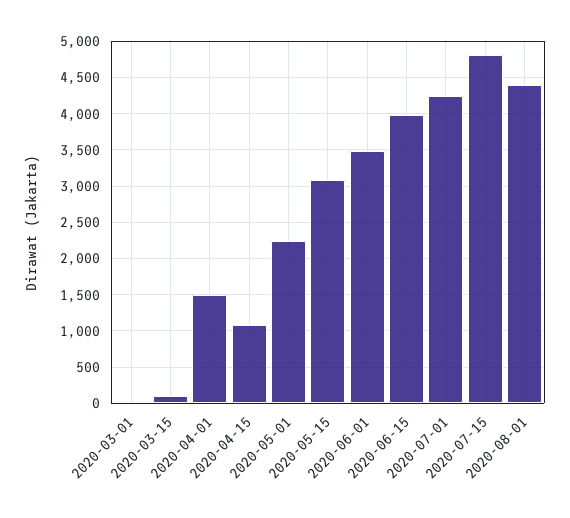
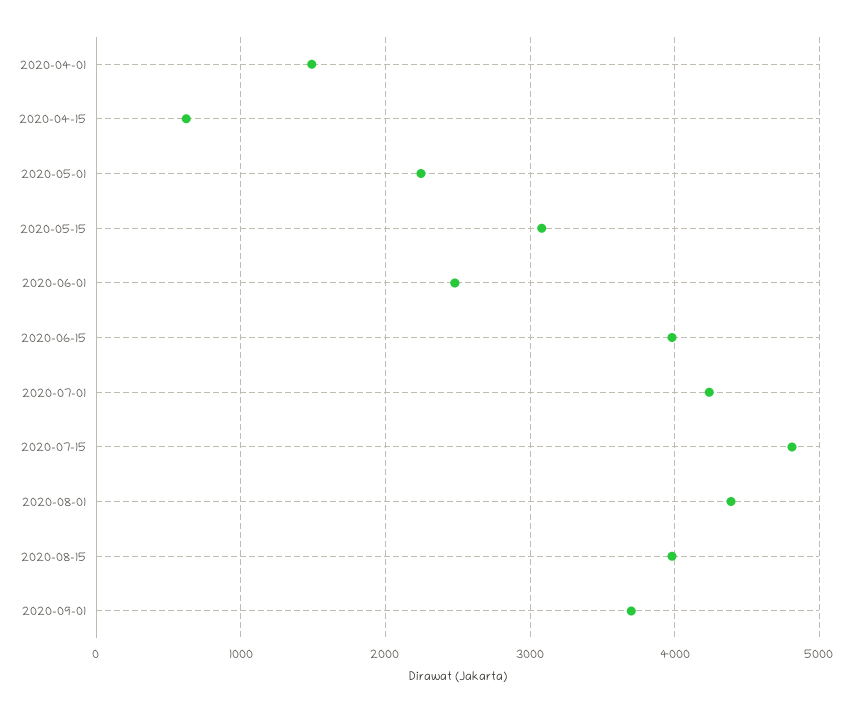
2020-03-01: 0 -> none
2020-03-15: 100 -> none
2020-04-15: 1100 -> 600
2020-06-01: 3500 -> 2500
2020-08-15: none -> 4000
2020-09-01: none -> 3700

